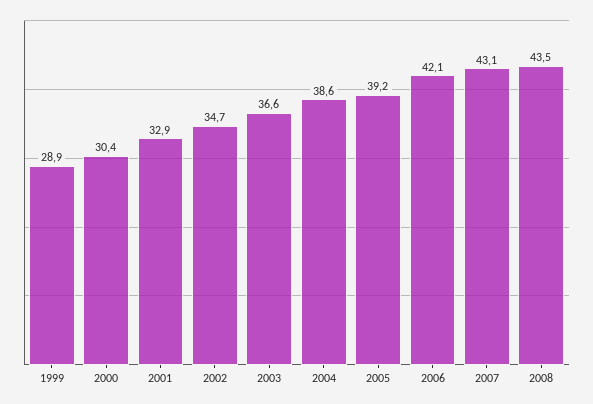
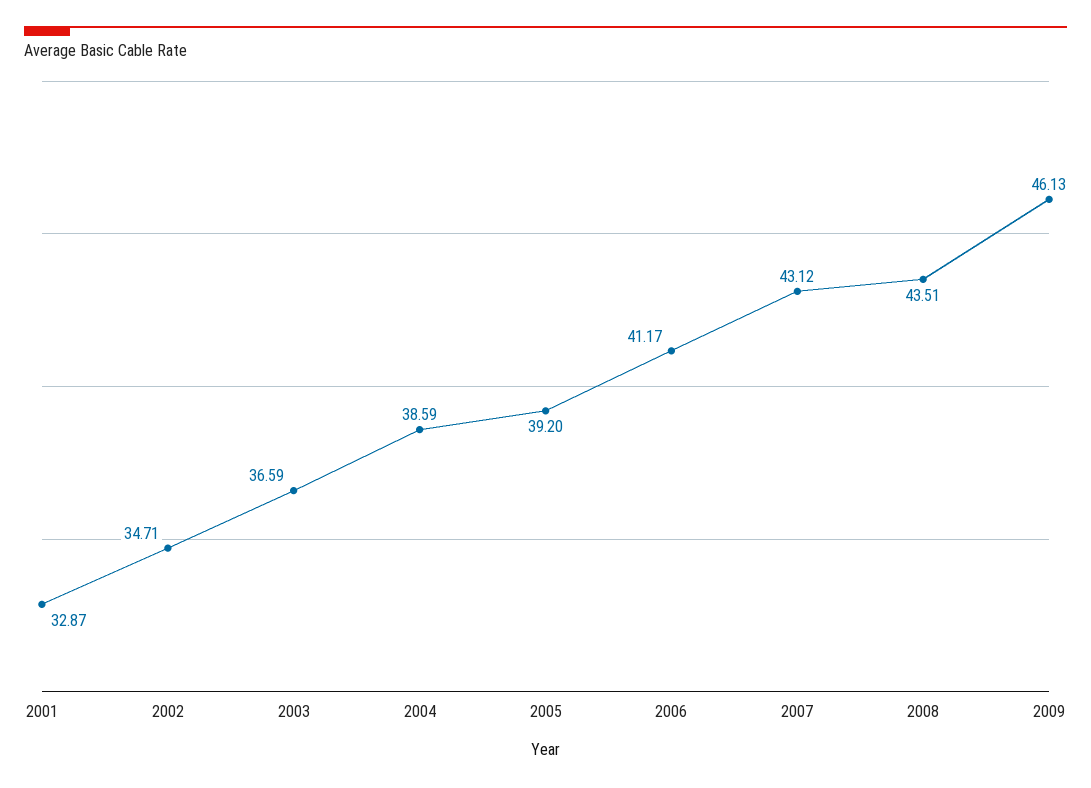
1999: 28.9 -> none
2000: 30.4 -> none
2006: 42.1 -> 41.17
2009: none -> 46.13

